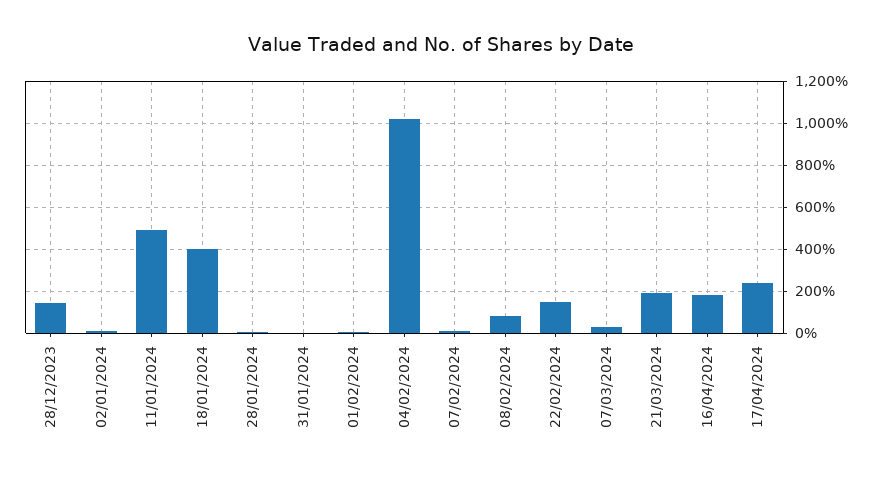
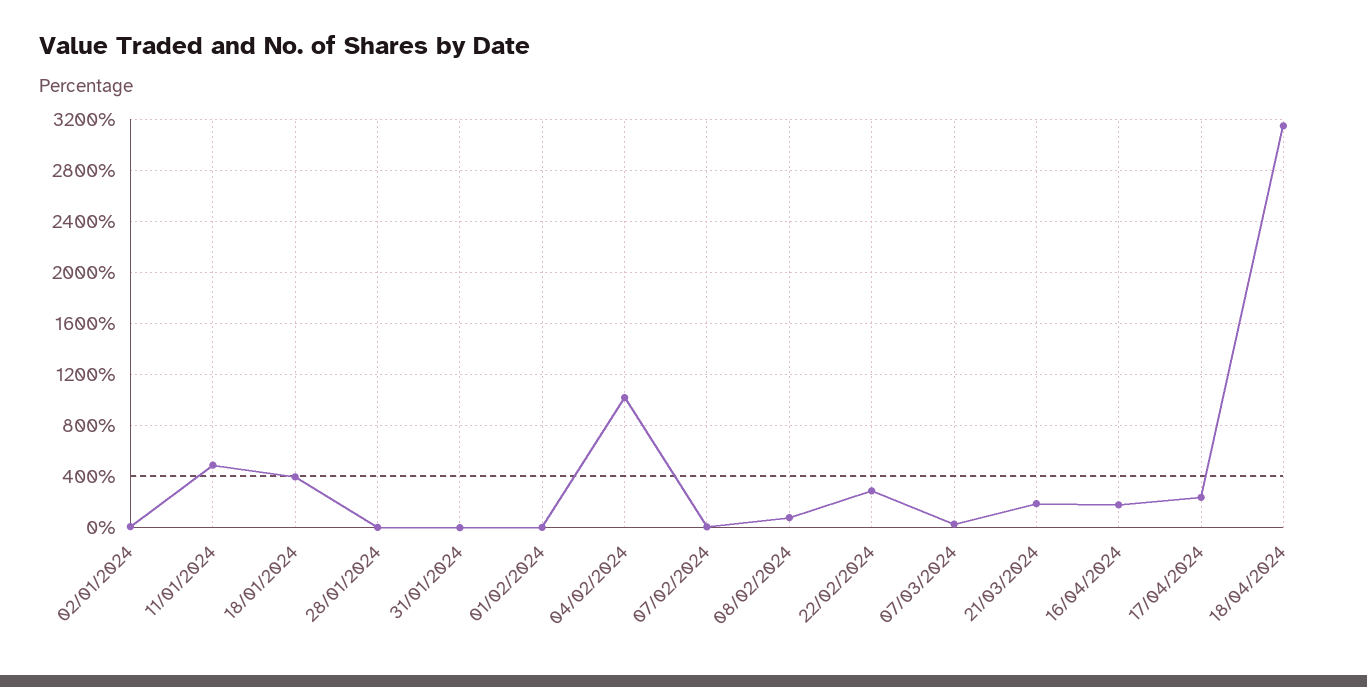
28/12/2023: 150 -> none
22/02/2024: 150 -> 300
18/04/2024: none -> 3150

